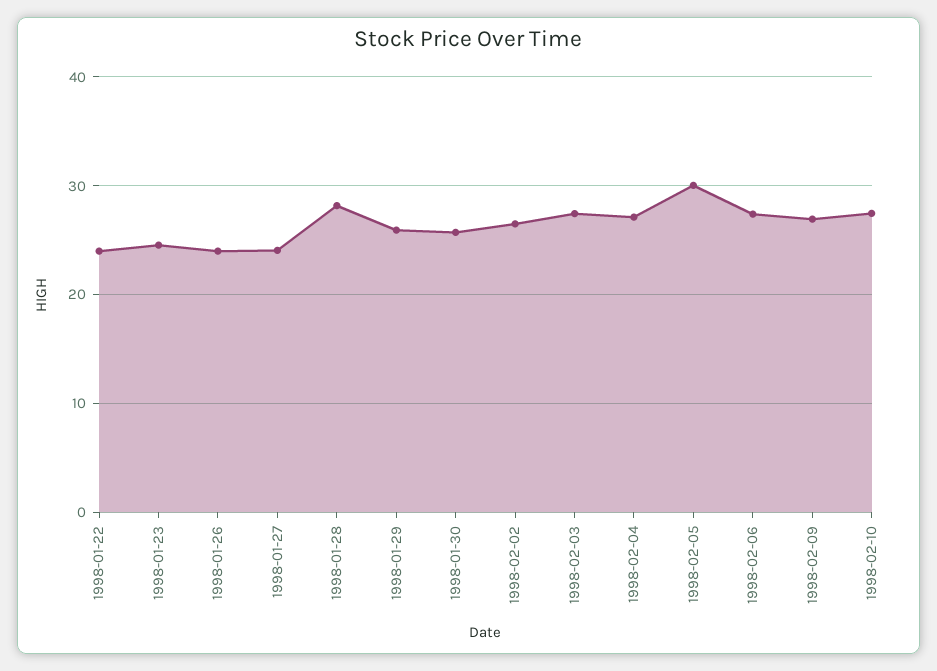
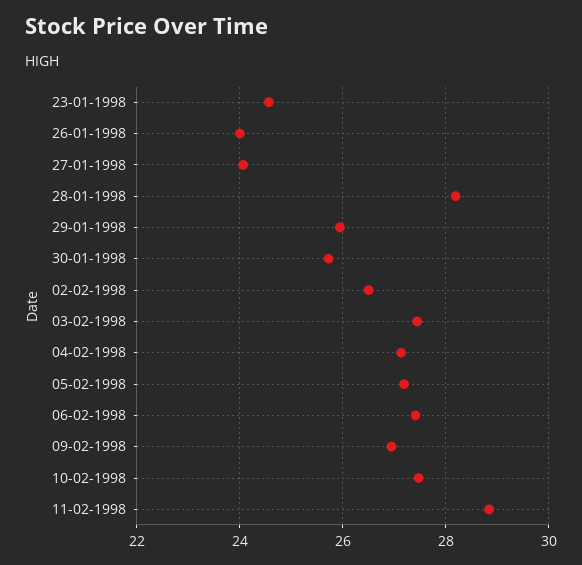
1998-01-22: 24 -> none
1998-02-05: 30 -> 27.2
11-02-1998: none -> 28.8

